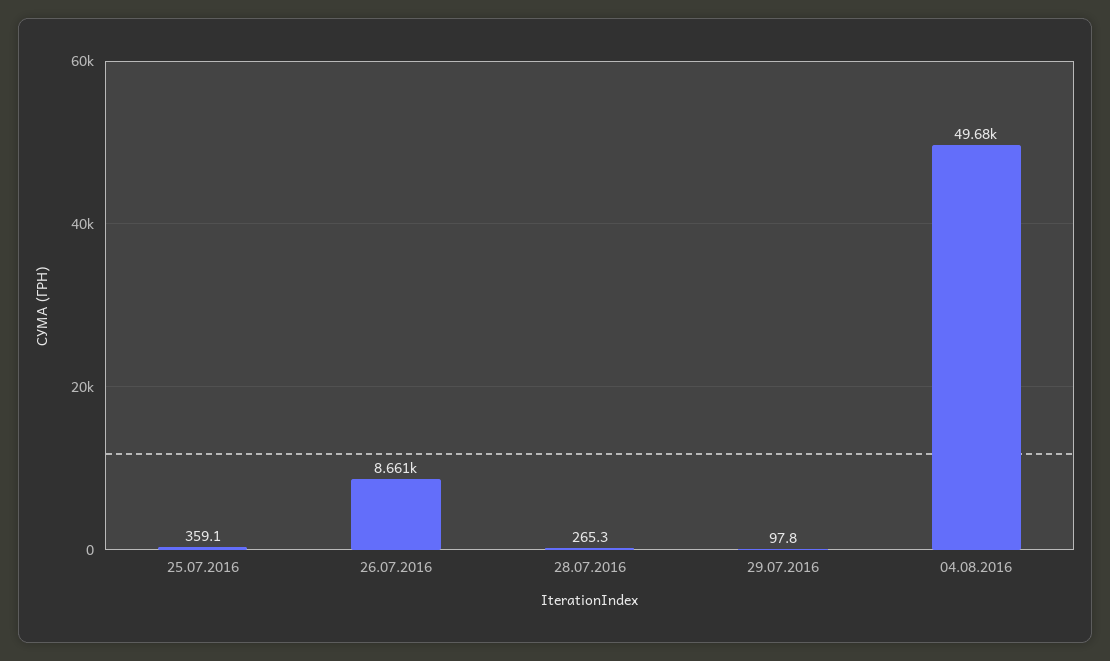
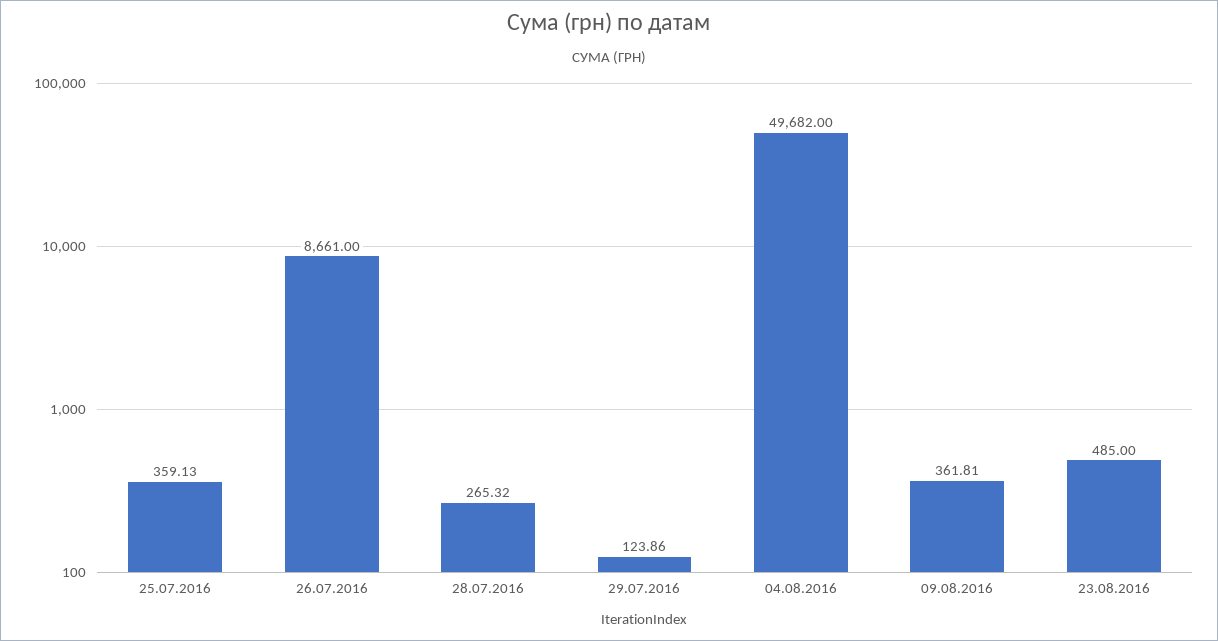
29.07.2016: 97.8 -> 123.86
09.08.2016: none -> 361.81
23.08.2016: none -> 485

